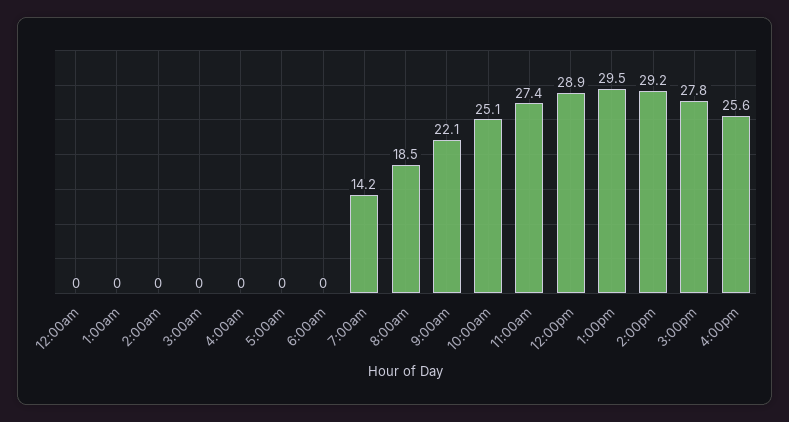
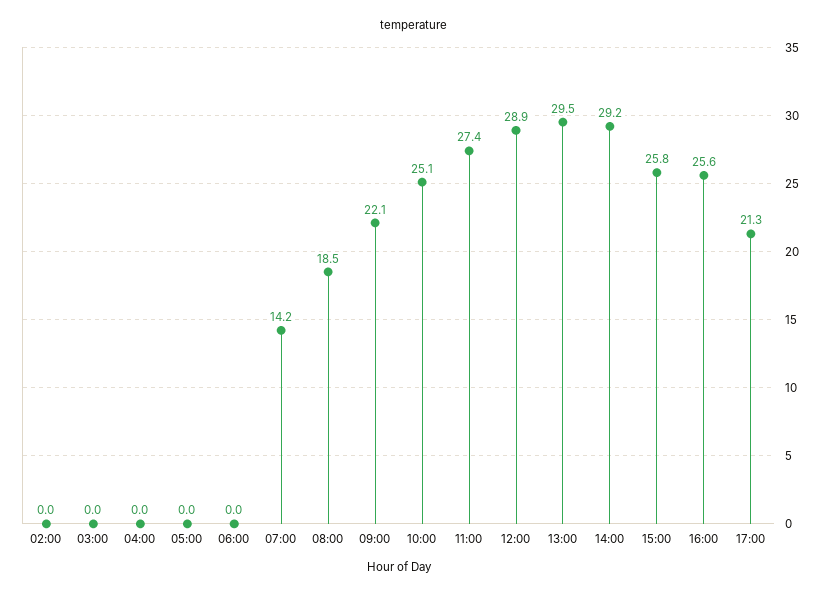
12:00am: 0 -> none
1:00am: 0 -> none
3:00pm: 27.8 -> 25.8
17:00: none -> 21.3

